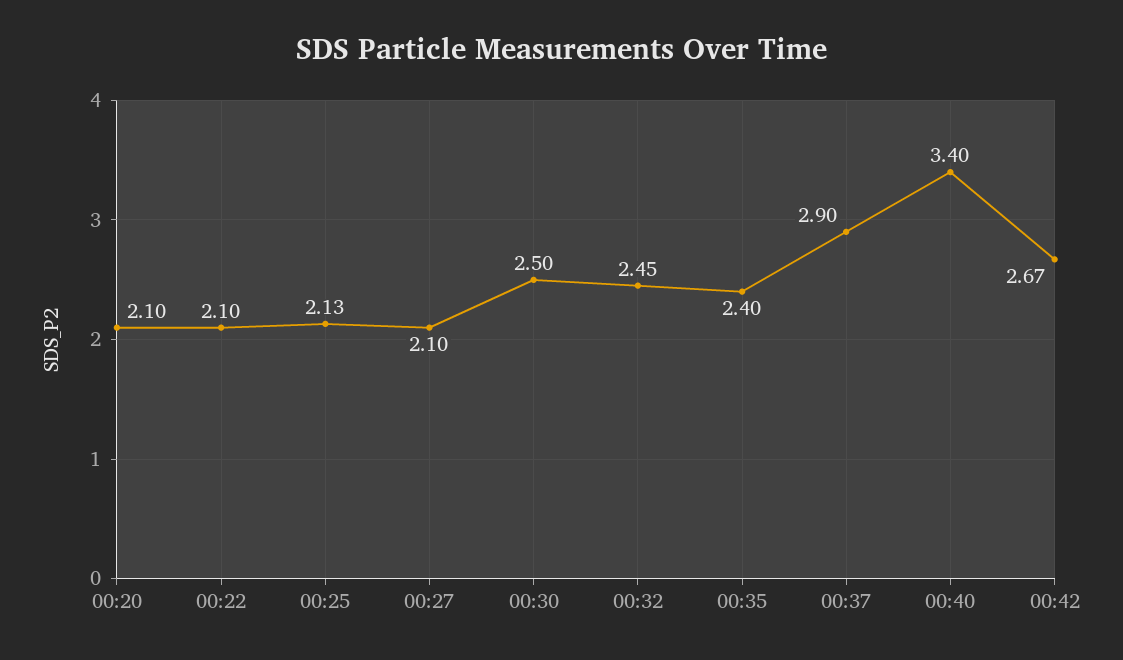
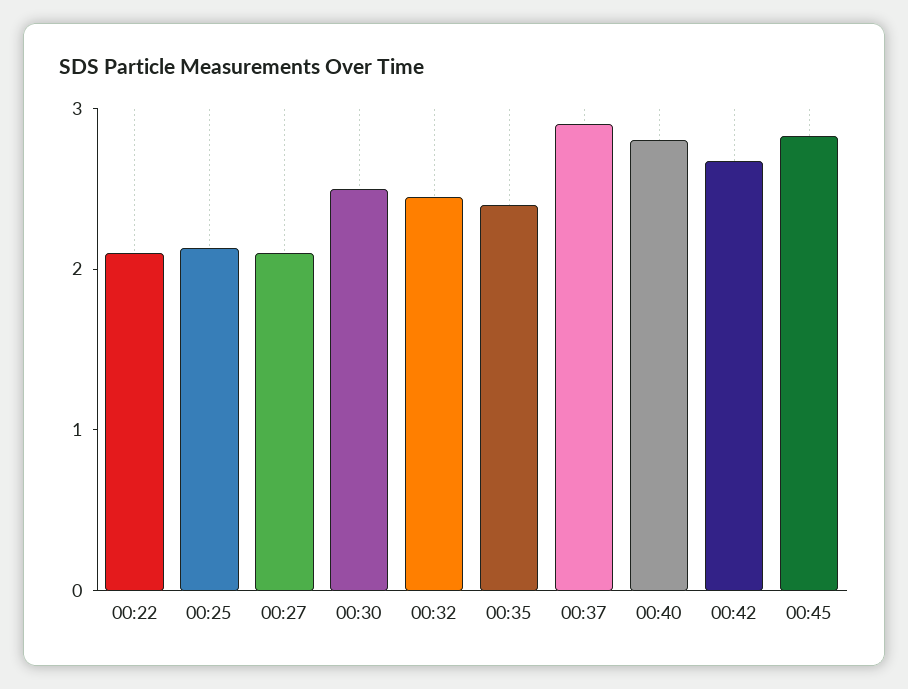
00:20: 2.1 -> none
00:40: 3.4 -> 2.8
00:45: none -> 2.8

